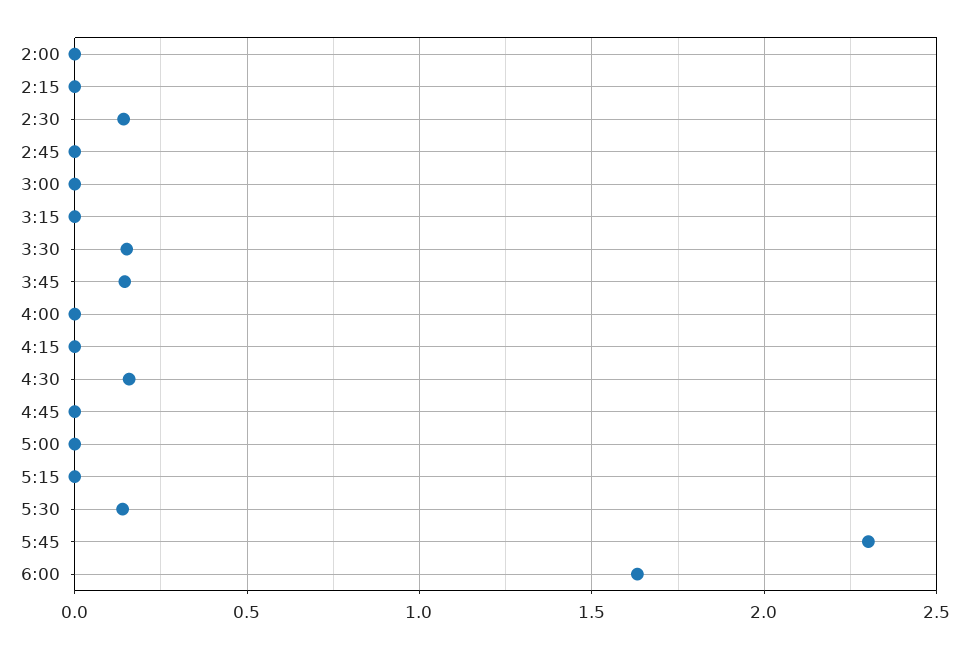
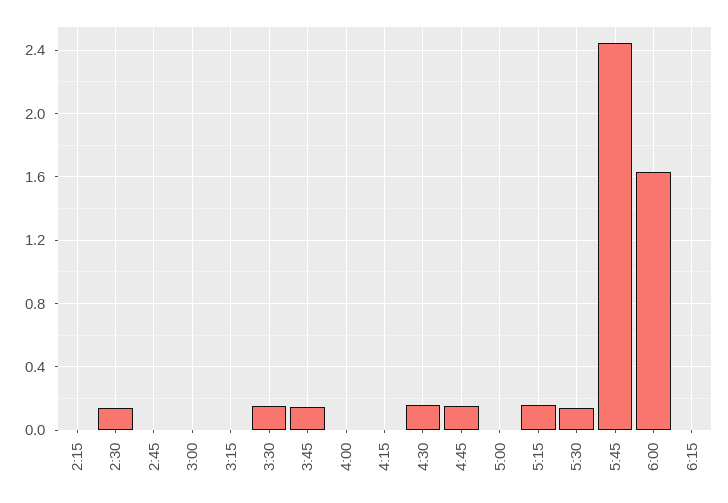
2:00: 0 -> none
4:45: 0 -> 0.15
5:15: 0 -> 0.15
5:45: 2.3 -> 2.45
6:15: none -> 0

